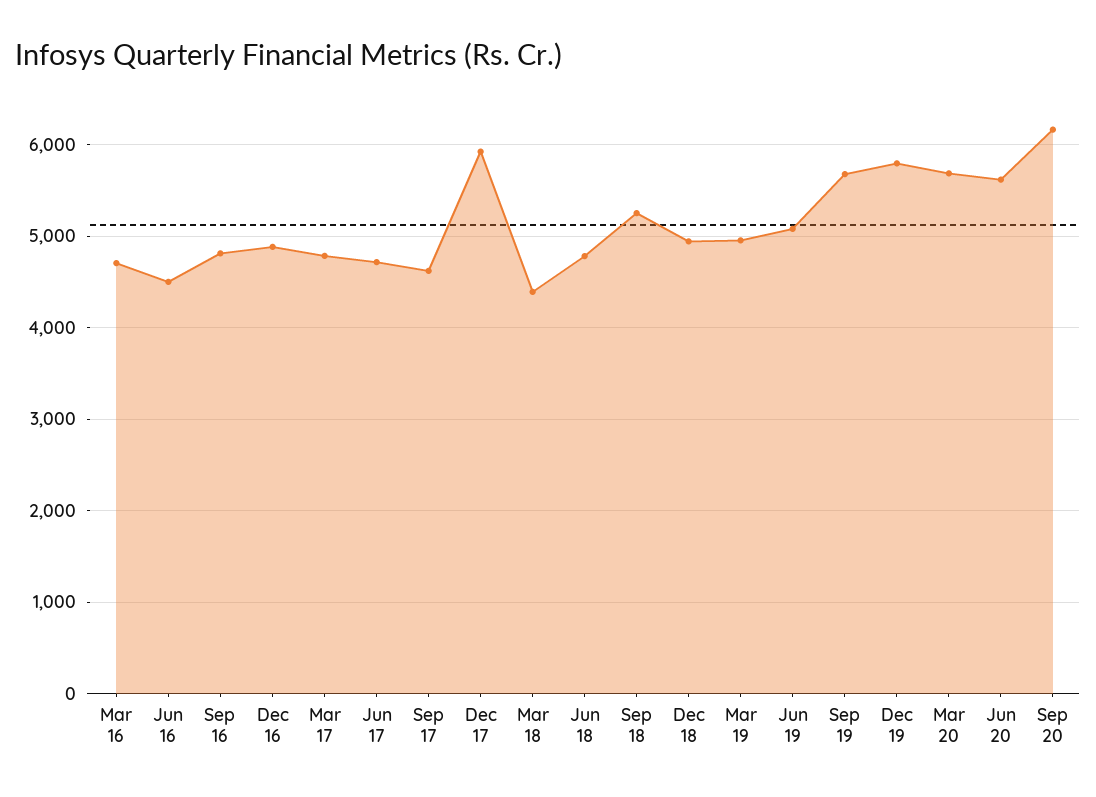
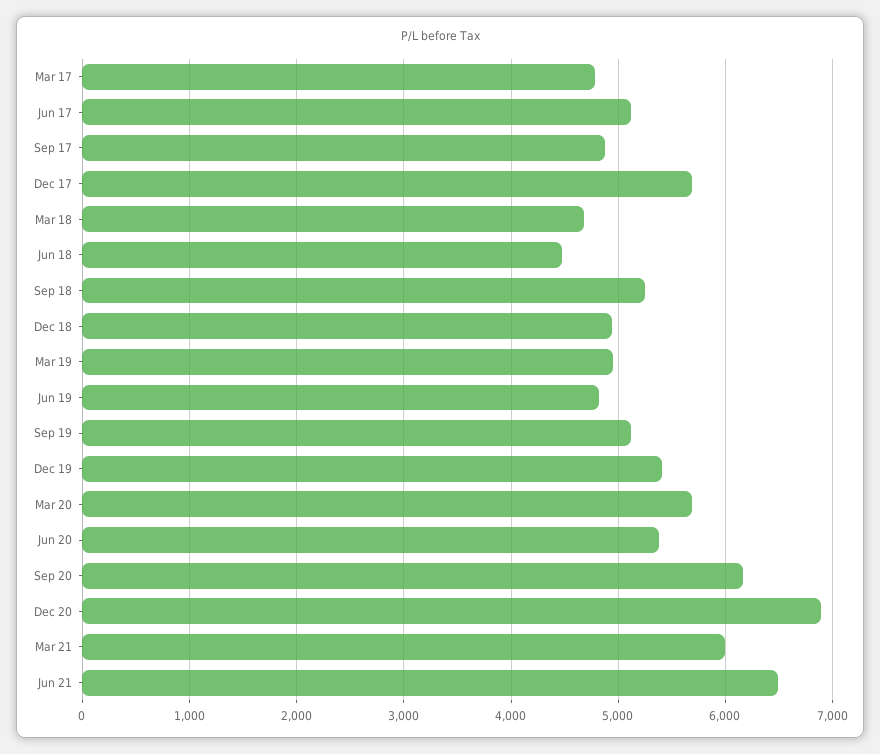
Mar 16: 4700 -> none
Jun 16: 4500 -> none
Sep 16: 4800 -> none
Dec 16: 4900 -> none
Jun 17: 4700 -> 5100
Sep 17: 4600 -> 4900
Dec 17: 5900 -> 5700
Mar 18: 4400 -> 4700
Jun 18: 4800 -> 4500
Jun 19: 5100 -> 4800
Sep 19: 5700 -> 5100
Dec 19: 5800 -> 5400
Jun 20: 5600 -> 5400
Dec 20: none -> 6900
Mar 21: none -> 6000
Jun 21: none -> 6500

